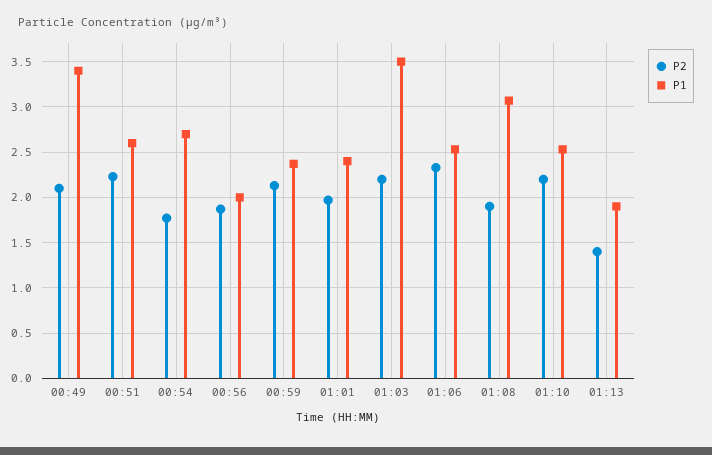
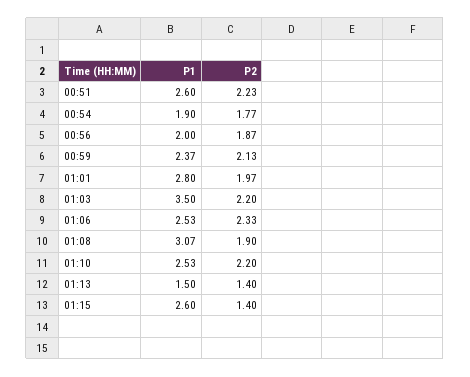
P2, 00:49: 2.1 -> none
P1, 00:49: 3.4 -> none
P1, 00:54: 2.7 -> 1.9
P1, 01:01: 2.4 -> 2.8
P1, 01:13: 1.9 -> 1.5
P1, 01:15: none -> 2.6
P2, 01:15: none -> 1.4

